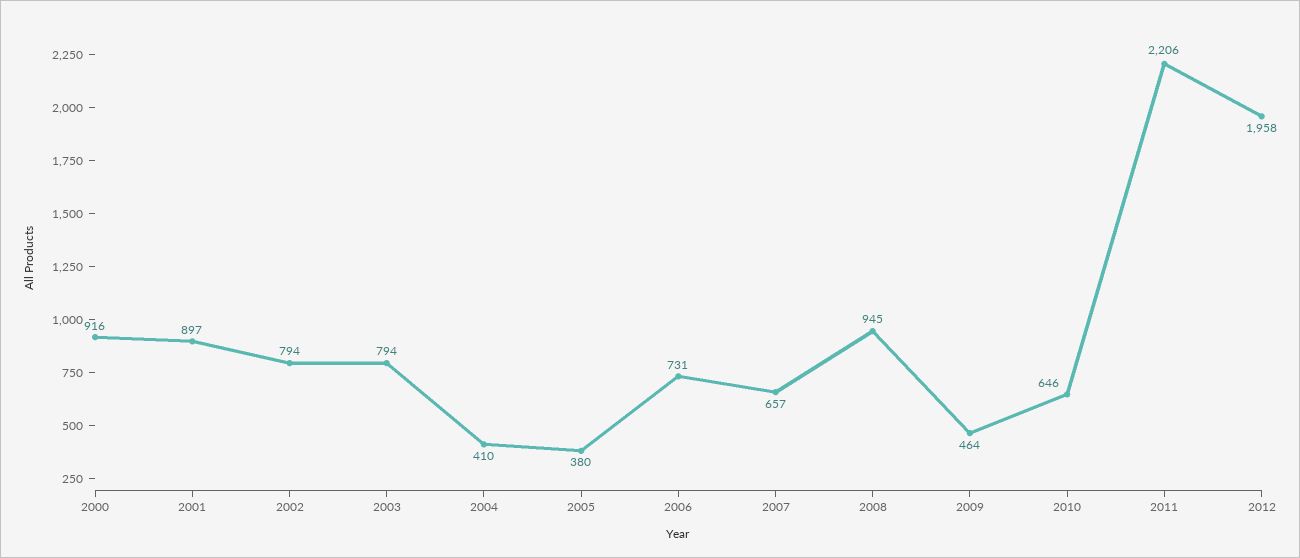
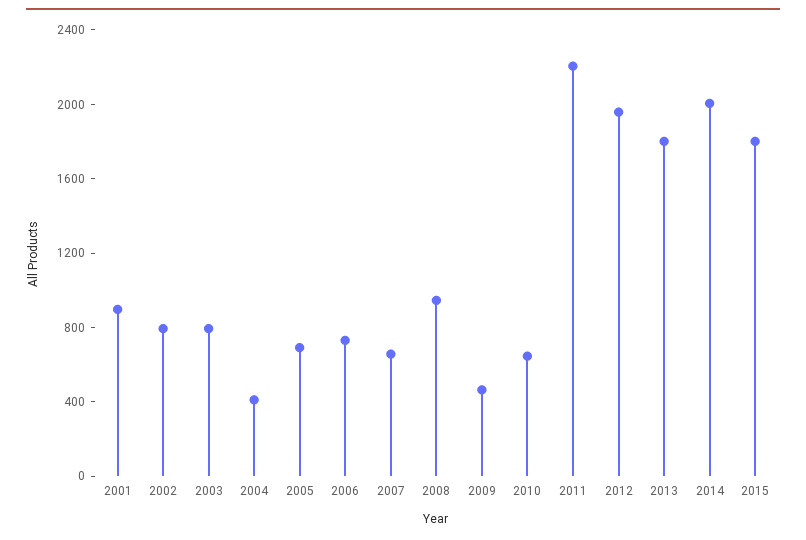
2000: 916 -> none
2005: 380 -> 700
2013: none -> 1800
2014: none -> 2000
2015: none -> 1800

